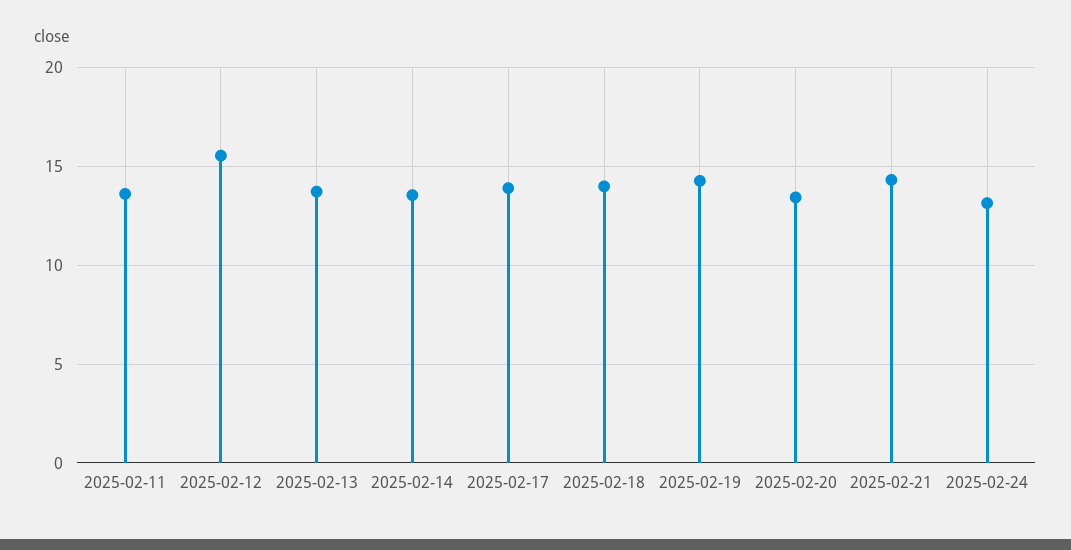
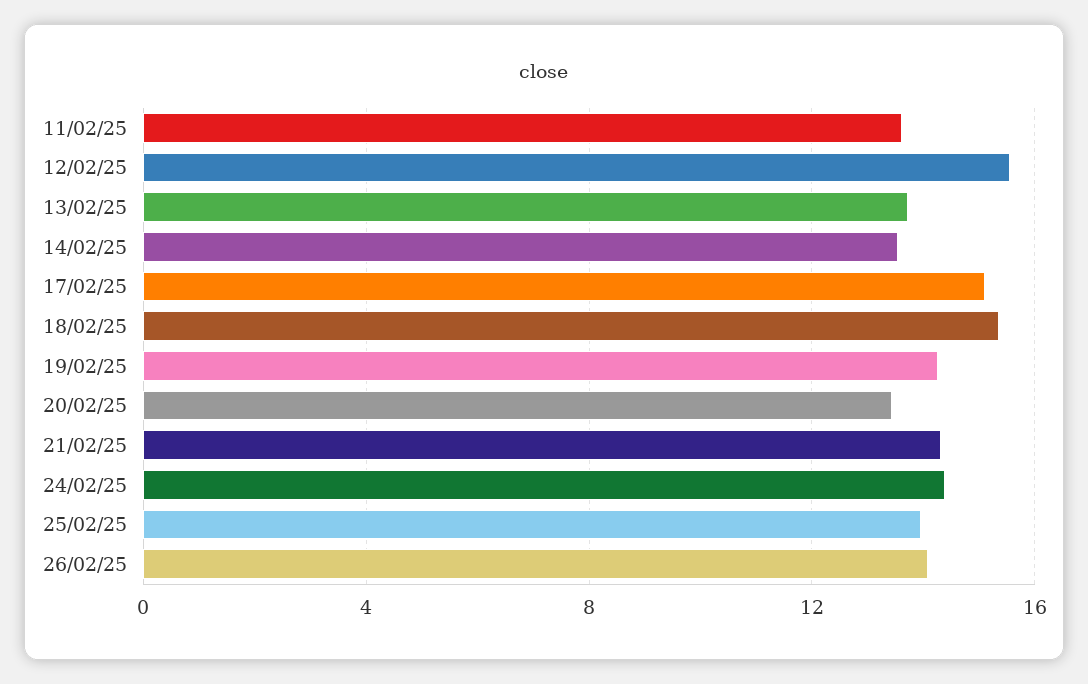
2025-02-17: 14 -> 15
2025-02-18: 14 -> 15.5
2025-02-24: 13 -> 14.5
25/02/25: none -> 14
26/02/25: none -> 14

